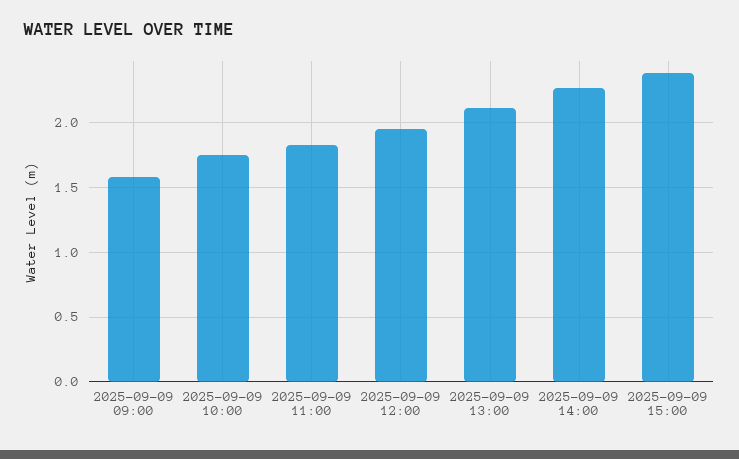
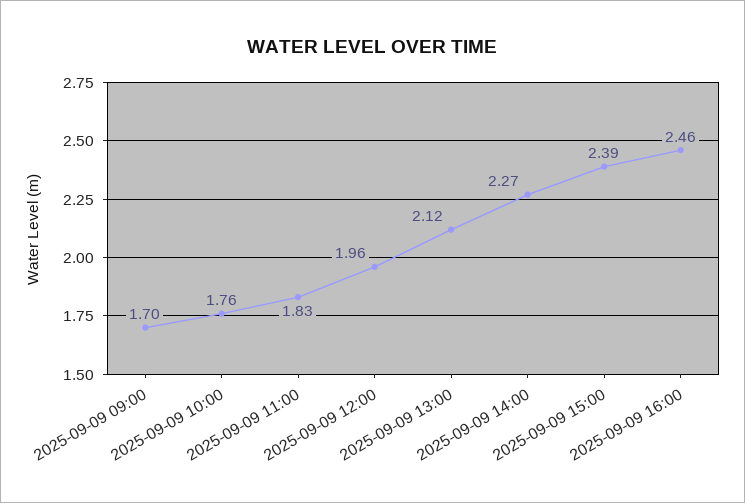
2025-09-09 09:00: 1.6 -> 1.7
2025-09-09 16:00: none -> 2.46

